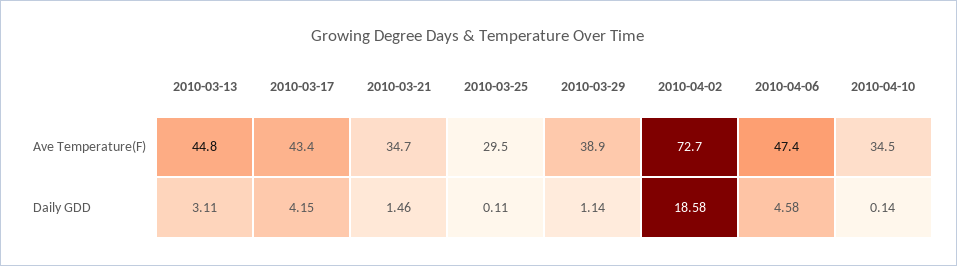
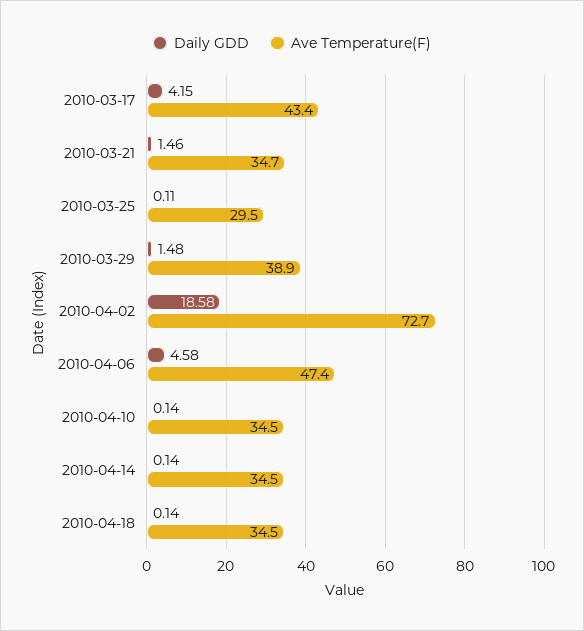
Ave Temperature(F), 2010-03-13: 44.8 -> none
Daily GDD, 2010-03-13: 3.11 -> none
Daily GDD, 2010-03-29: 1.14 -> 1.48
Daily GDD, 2010-04-14: none -> 0.14
Ave Temperature(F), 2010-04-14: none -> 34.5
Daily GDD, 2010-04-18: none -> 0.14
Ave Temperature(F), 2010-04-18: none -> 34.5

